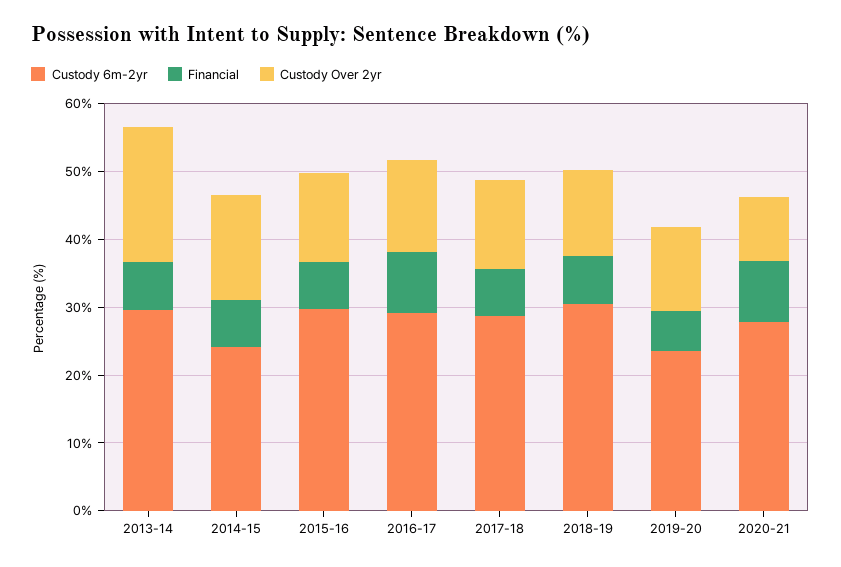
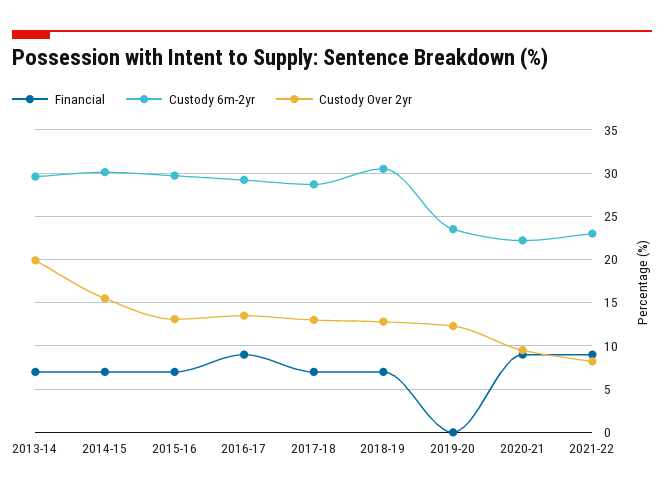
Custody 6m-2yr, 2014-15: 24 -> 30
Financial, 2019-20: 6 -> 0
Custody 6m-2yr, 2020-21: 28 -> 22
Financial, 2021-22: none -> 9
Custody 6m-2yr, 2021-22: none -> 23
Custody Over 2yr, 2021-22: none -> 8

